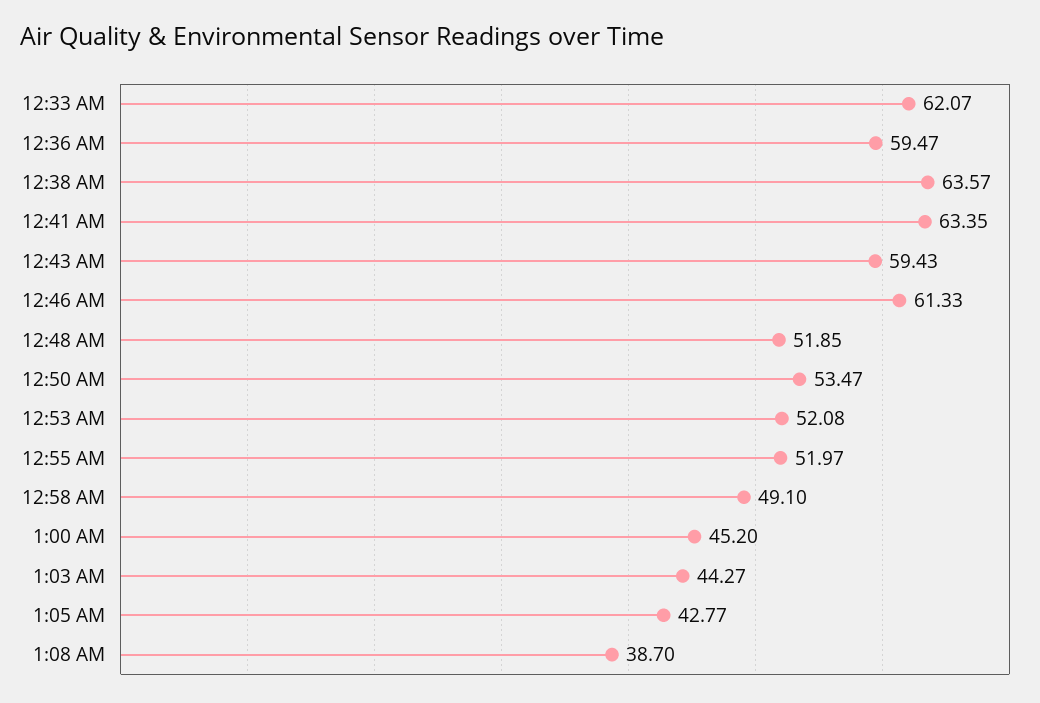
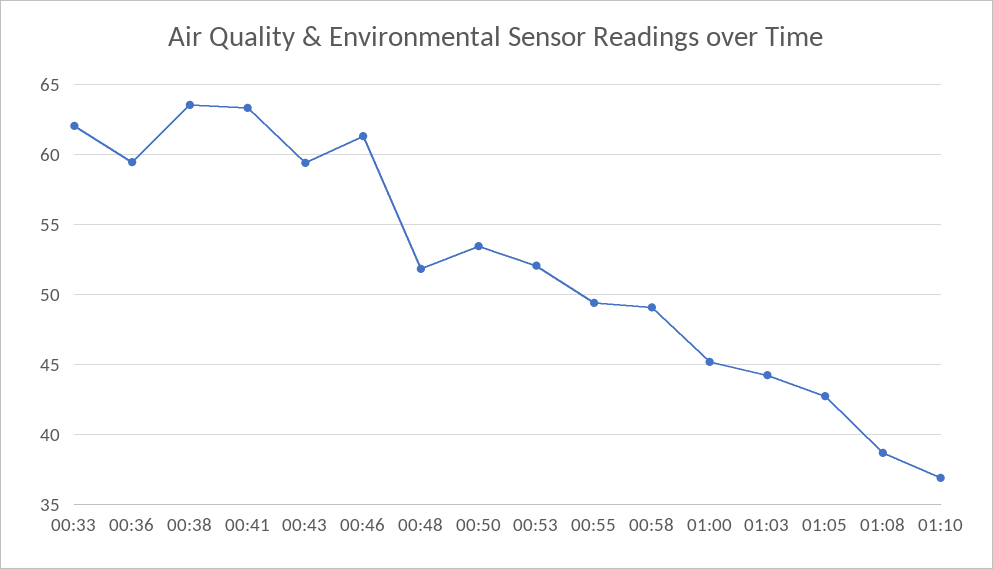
12:55 AM: 51.97 -> 49.5
01:10: none -> 37

